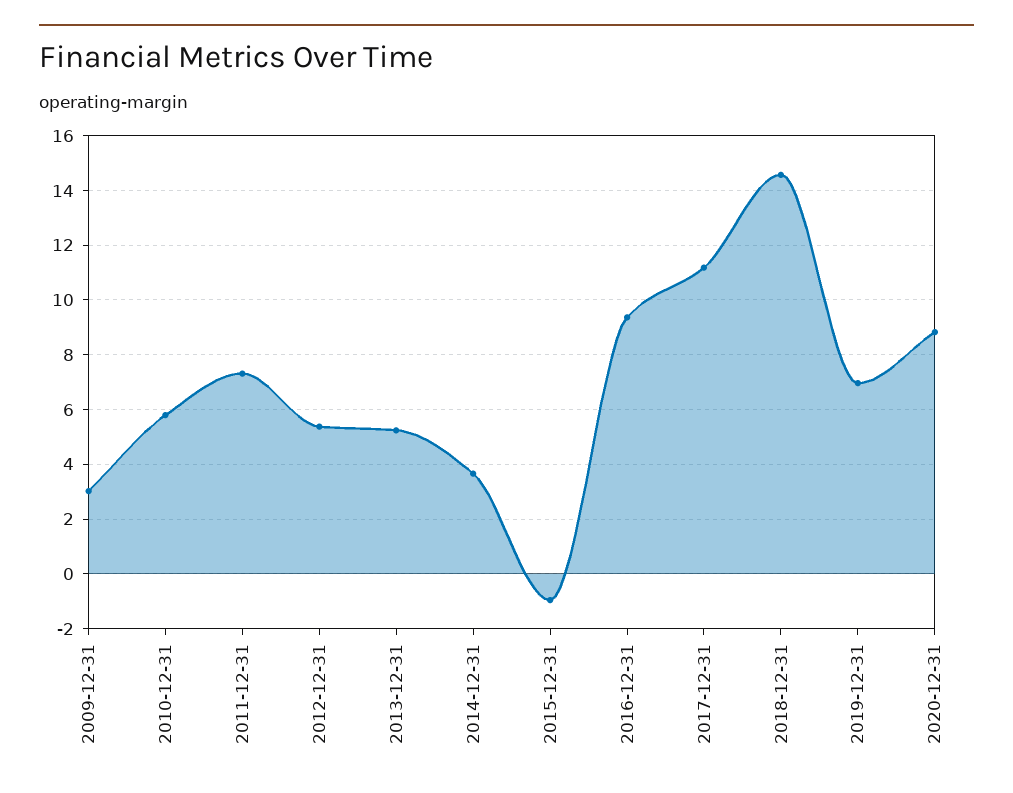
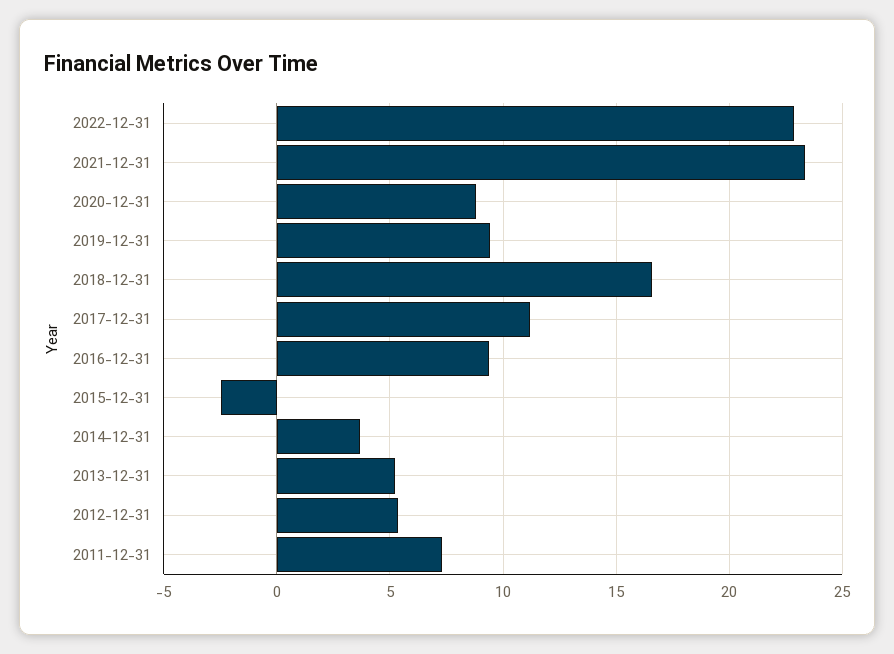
2009-12-31: 3 -> none
2010-12-31: 5.75 -> none
2015-12-31: -1 -> -2.5
2018-12-31: 14.5 -> 16.5
2019-12-31: 7 -> 9.5
2022-12-31: none -> 23
2021-12-31: none -> 23.5

